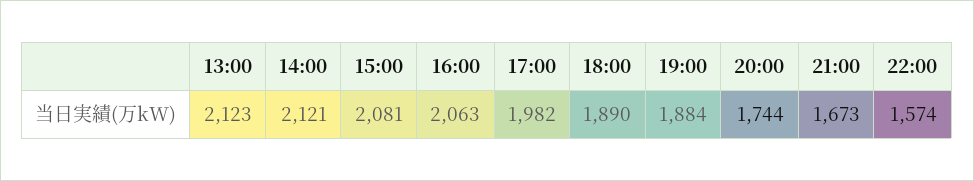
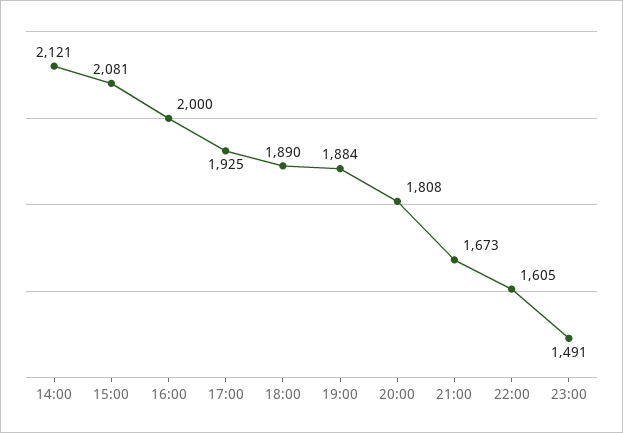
13:00: 2123 -> none
16:00: 2063 -> 2000
17:00: 1982 -> 1925
20:00: 1744 -> 1808
22:00: 1574 -> 1605
23:00: none -> 1491

